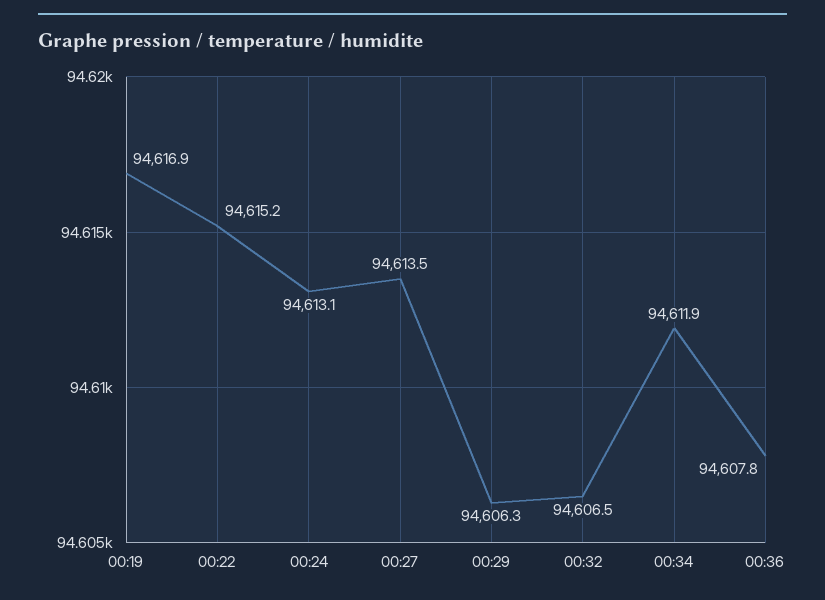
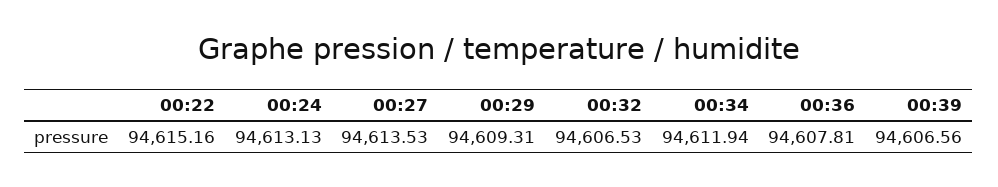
00:19: 94616.9 -> none
00:29: 94606.3 -> 94609.31
00:39: none -> 94606.56

